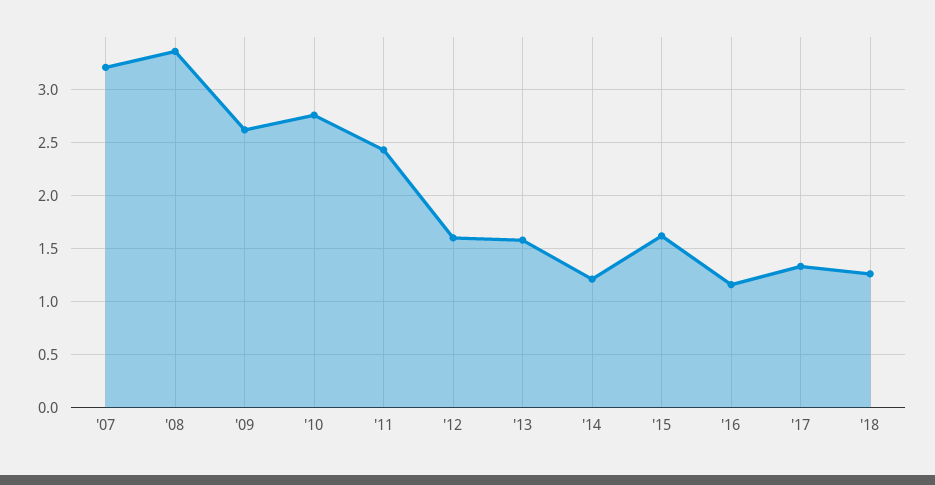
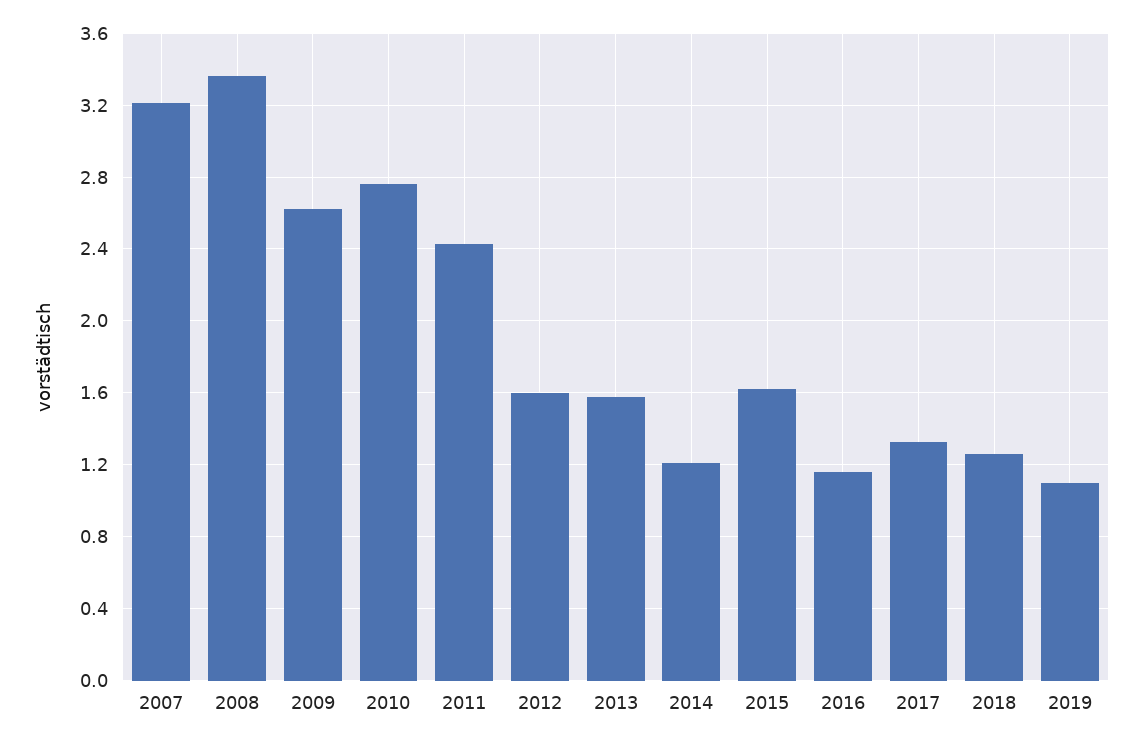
2019: none -> 1.1

